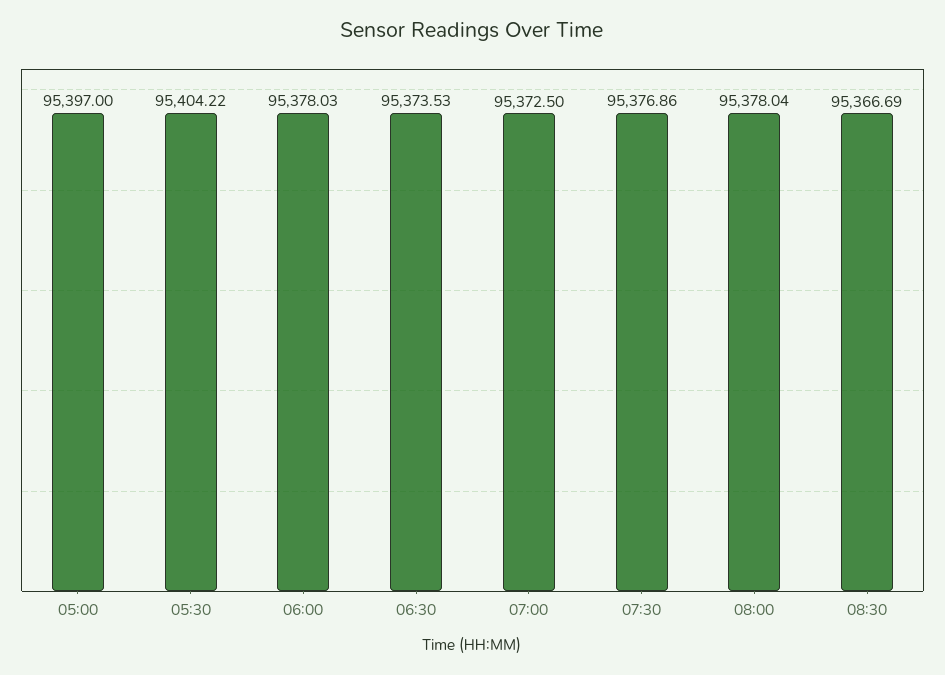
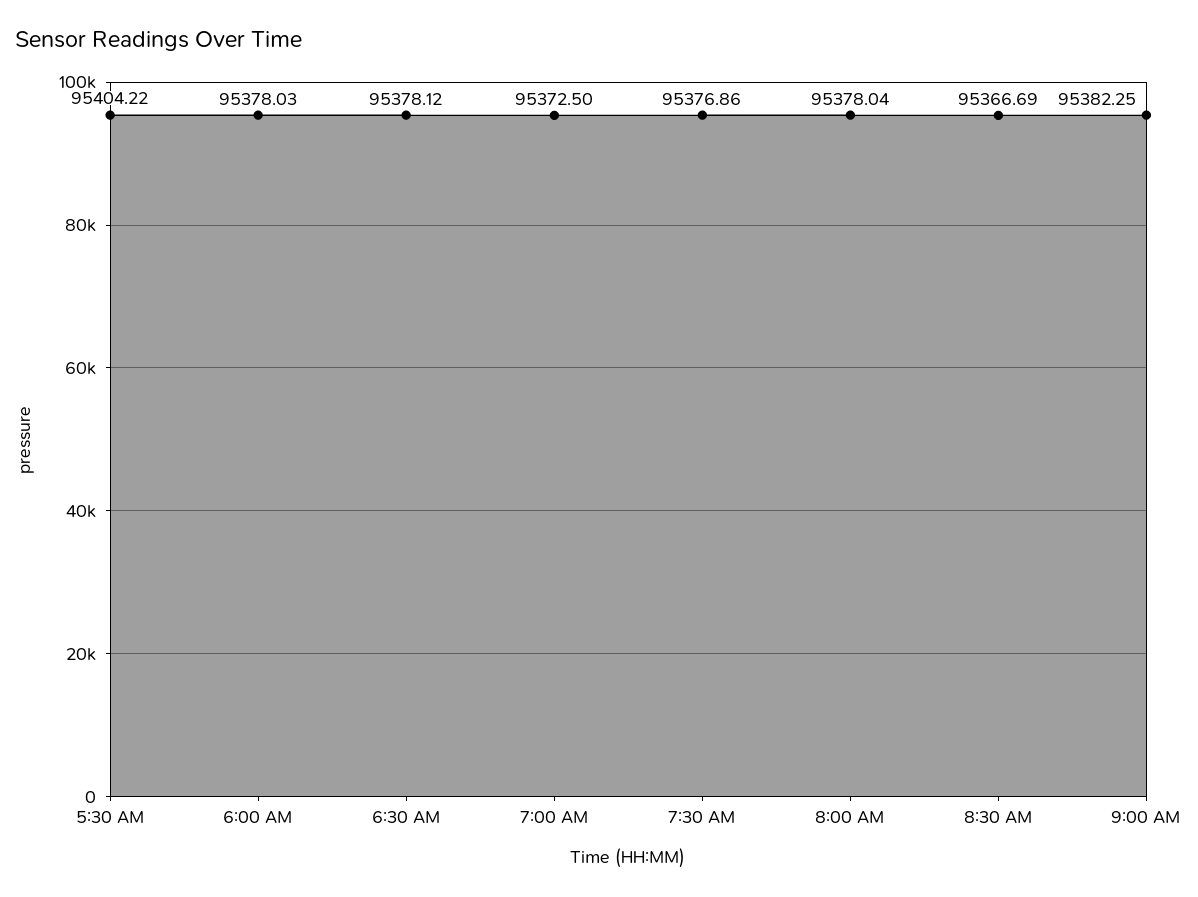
05:00: 95397 -> none
06:30: 95373.53 -> 95378.12
9:00 AM: none -> 95382.25

